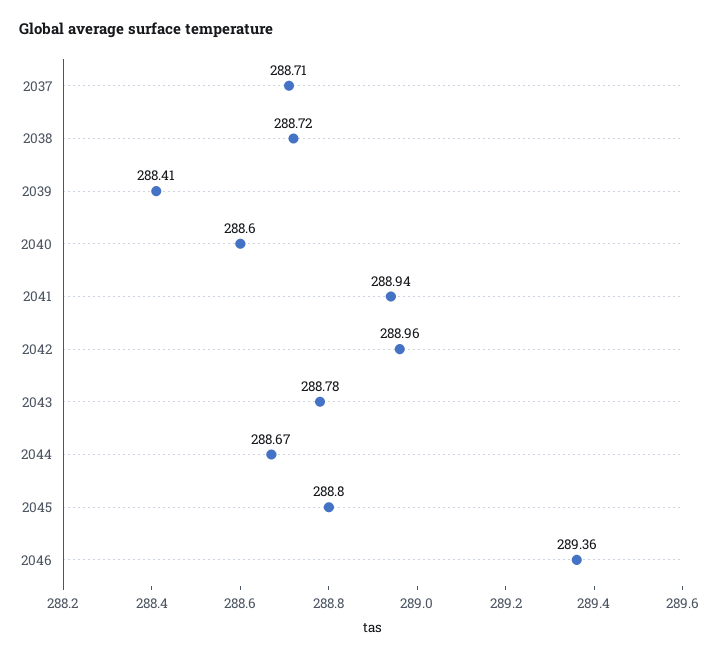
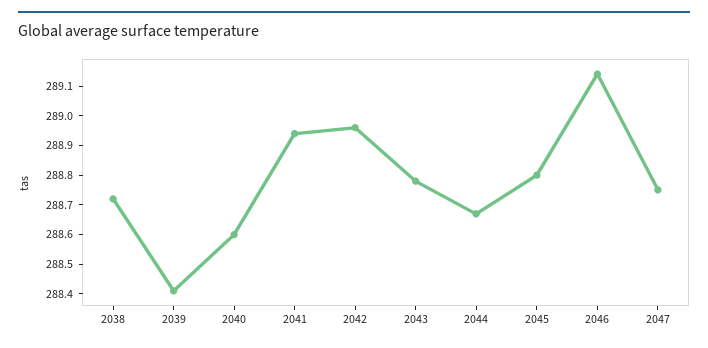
2037: 288.71 -> none
2046: 289.36 -> 289.15
2047: none -> 288.75

